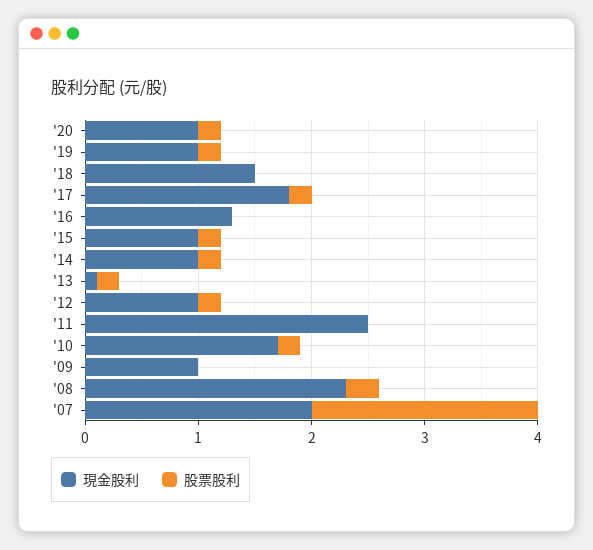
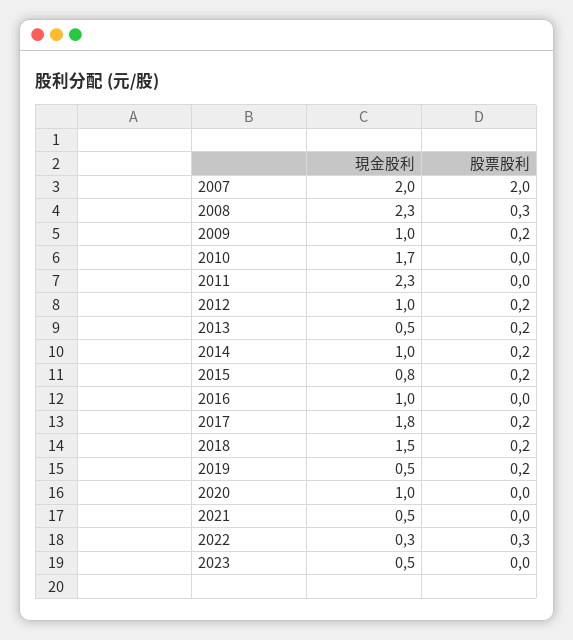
股票股利, '20: 0.2 -> 0
現金股利, '19: 1 -> 0.5
股票股利, '18: 0 -> 0.2
現金股利, '16: 1.3 -> 1
現金股利, '15: 1 -> 0.8
現金股利, '13: 0.1 -> 0.5
現金股利, '11: 2.5 -> 2.3
股票股利, '10: 0.2 -> 0
股票股利, '09: 0 -> 0.2
現金股利, 2021: none -> 0.5
股票股利, 2021: none -> 0
現金股利, 2022: none -> 0.3
股票股利, 2022: none -> 0.3
現金股利, 2023: none -> 0.5
股票股利, 2023: none -> 0

